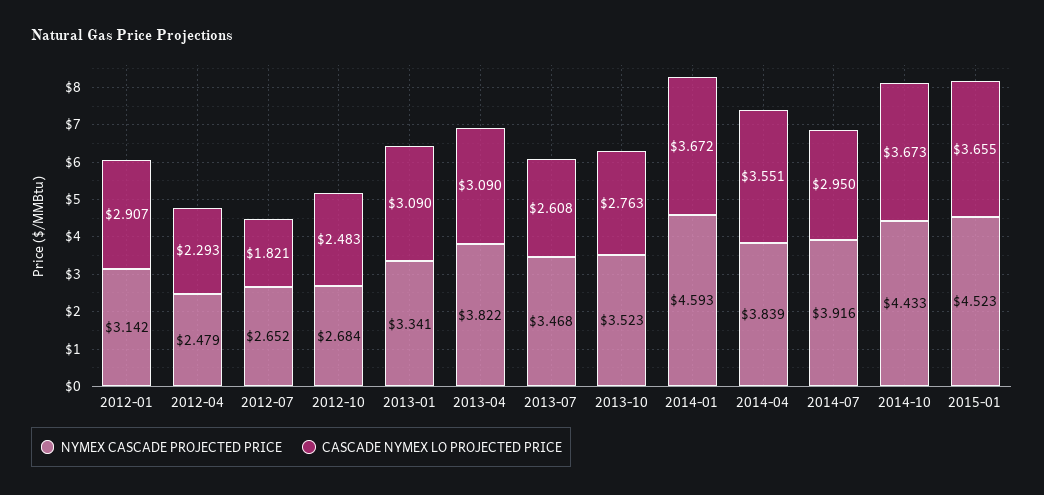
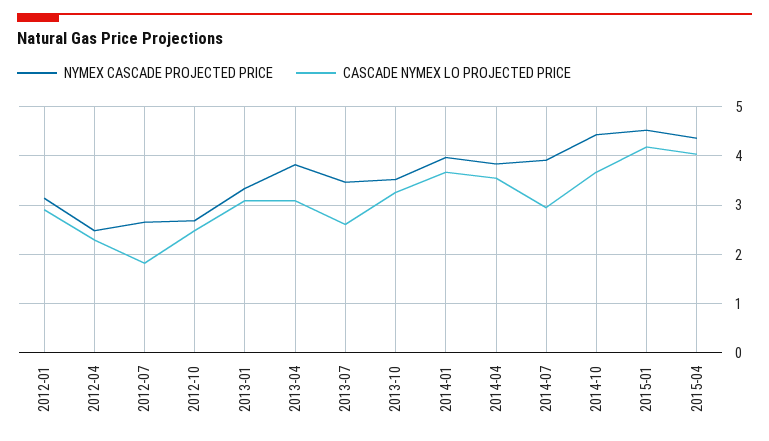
CASCADE NYMEX LO PROJECTED PRICE, 2013-10: 2.763 -> 3.2
NYMEX CASCADE PROJECTED PRICE, 2014-01: 4.593 -> 4
CASCADE NYMEX LO PROJECTED PRICE, 2015-01: 3.655 -> 4.2
NYMEX CASCADE PROJECTED PRICE, 2015-04: none -> 4.4
CASCADE NYMEX LO PROJECTED PRICE, 2015-04: none -> 4

